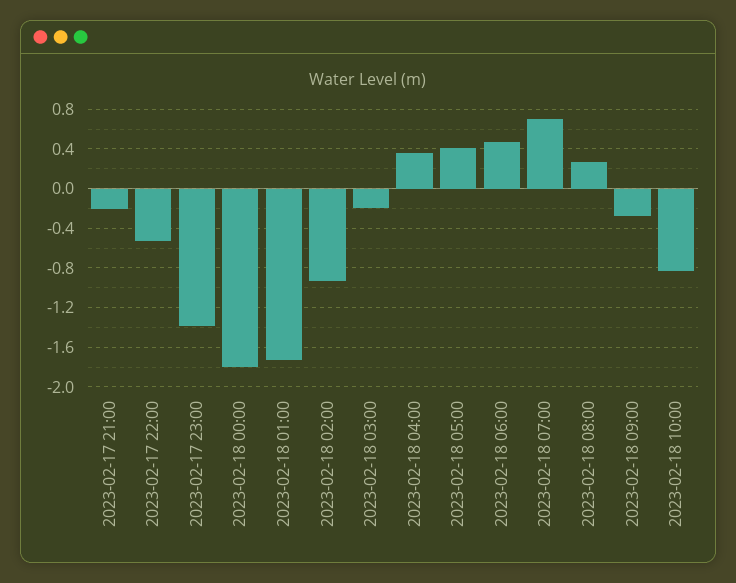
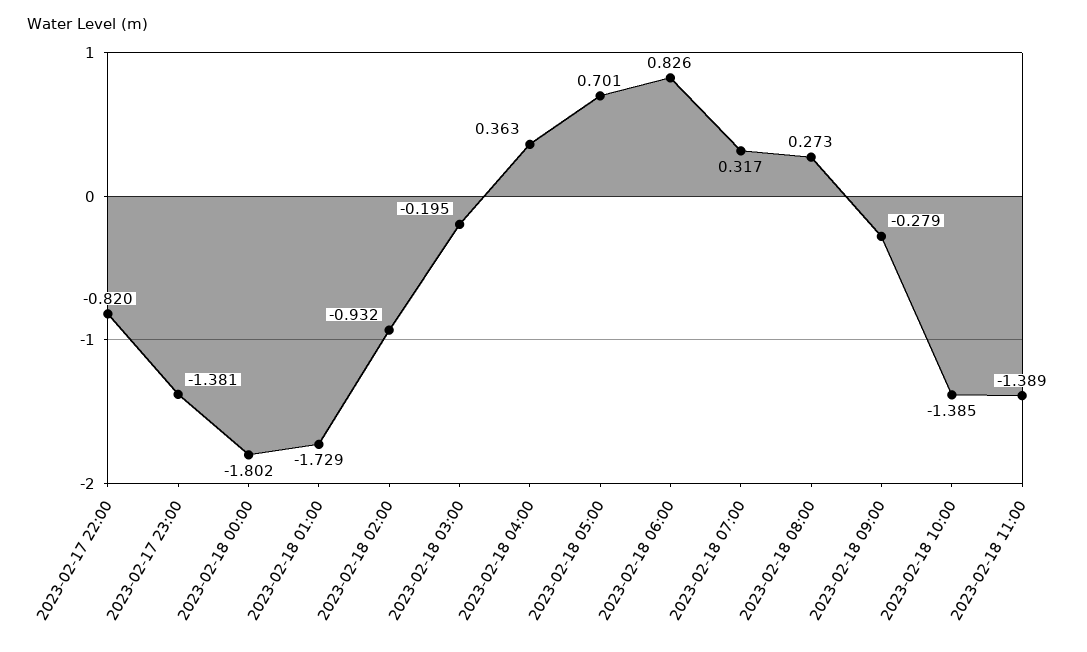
2023-02-17 21:00: -0.2 -> none
2023-02-17 22:00: -0.5 -> -0.82
2023-02-18 05:00: 0.4 -> 0.701
2023-02-18 06:00: 0.5 -> 0.826
2023-02-18 07:00: 0.7 -> 0.317
2023-02-18 10:00: -0.8 -> -1.385
2023-02-18 11:00: none -> -1.389

